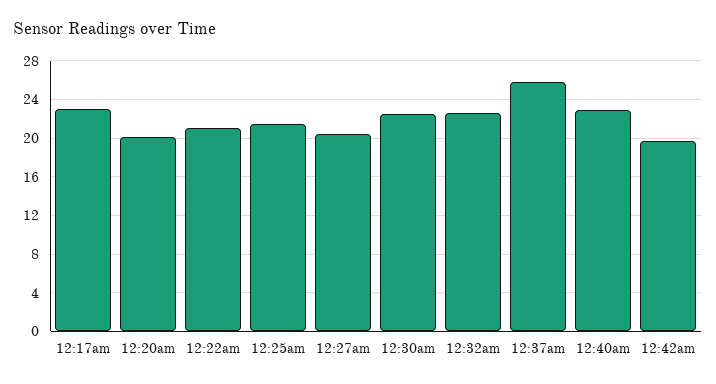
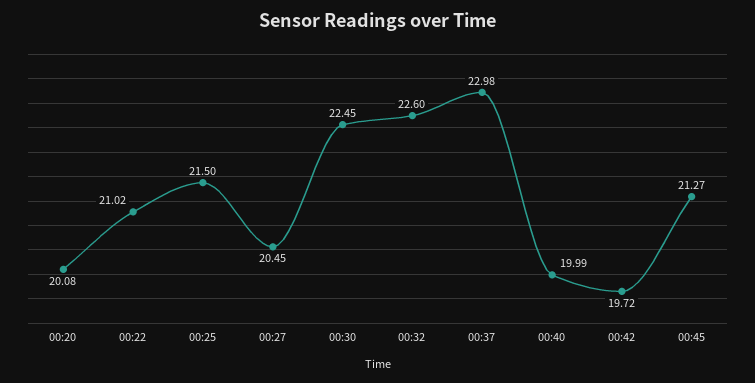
12:17am: 23 -> none
12:37am: 26 -> 22.98
12:40am: 23 -> 19.99
00:45: none -> 21.27

